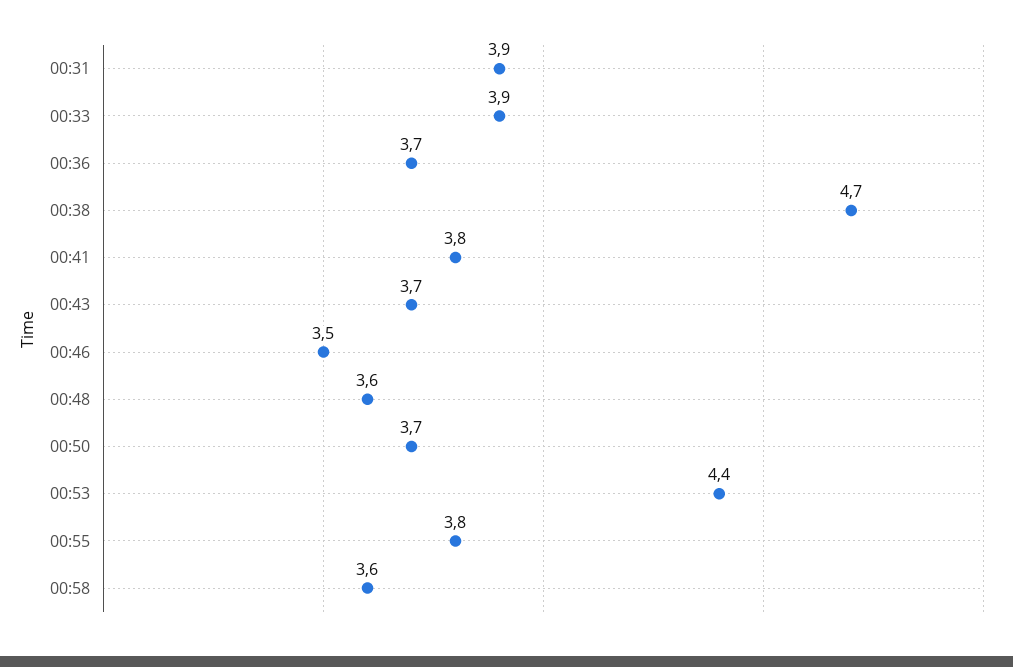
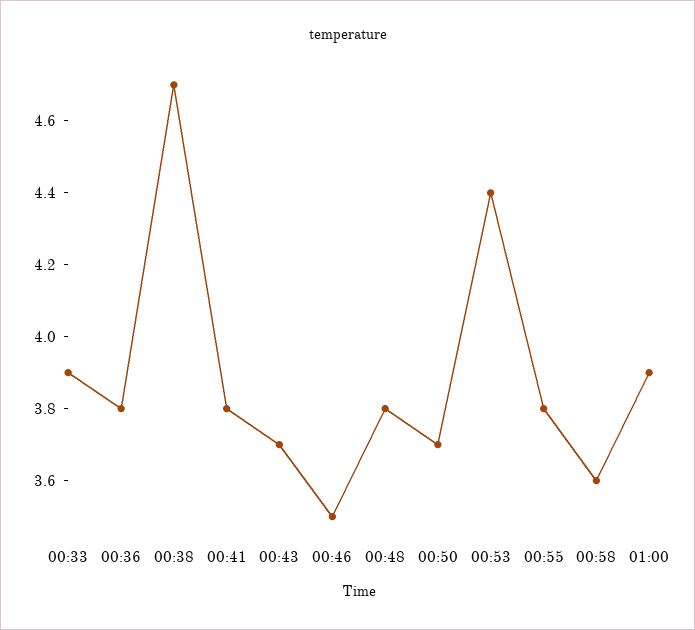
00:31: 3.9 -> none
00:36: 3.7 -> 3.8
00:48: 3.6 -> 3.8
01:00: none -> 3.9

